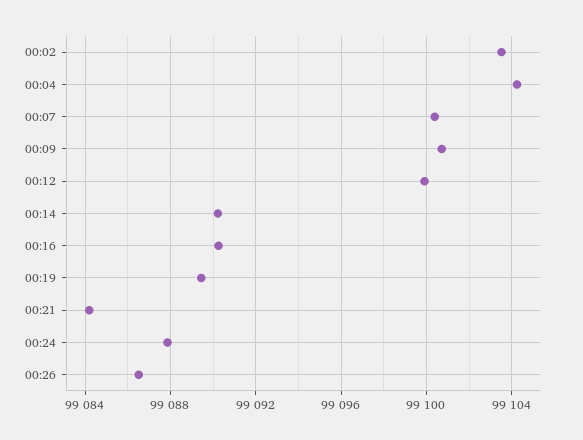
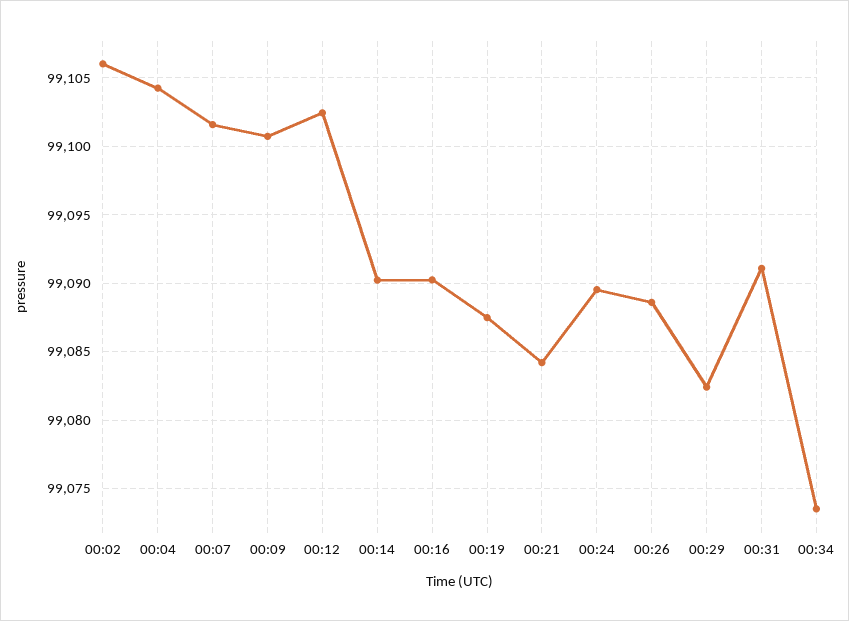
00:02: 99103.5 -> 99106
00:07: 99100.5 -> 99101.5
00:12: 99100 -> 99102.5
00:19: 99089.5 -> 99087.5
00:24: 99088 -> 99089.5
00:26: 99086.5 -> 99088.5
00:29: none -> 99082.5
00:31: none -> 99091
00:34: none -> 99073.5

